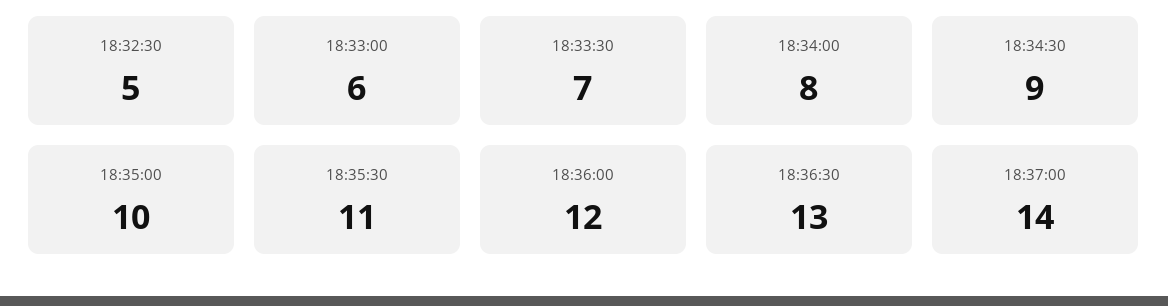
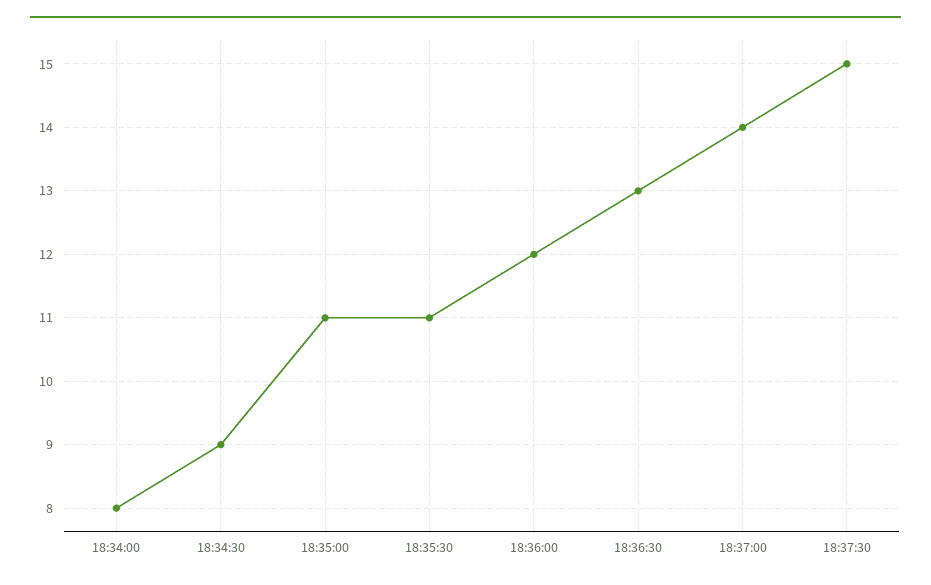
18:32:30: 5 -> none
18:33:00: 6 -> none
18:33:30: 7 -> none
18:35:00: 10 -> 11
18:37:30: none -> 15

